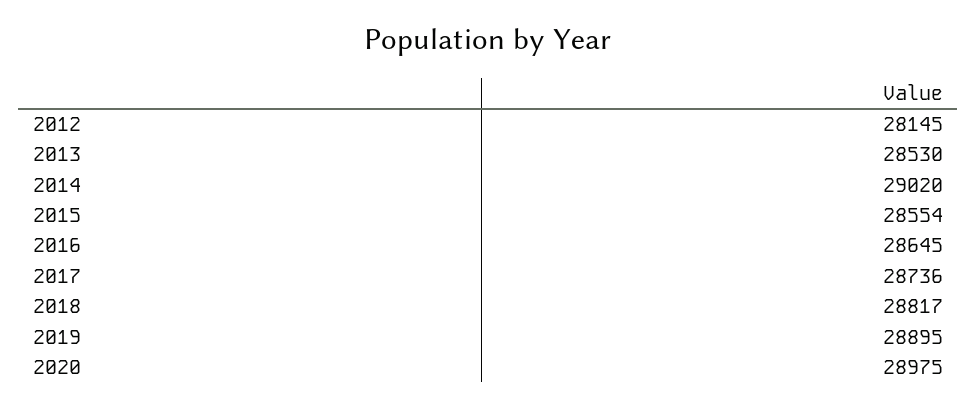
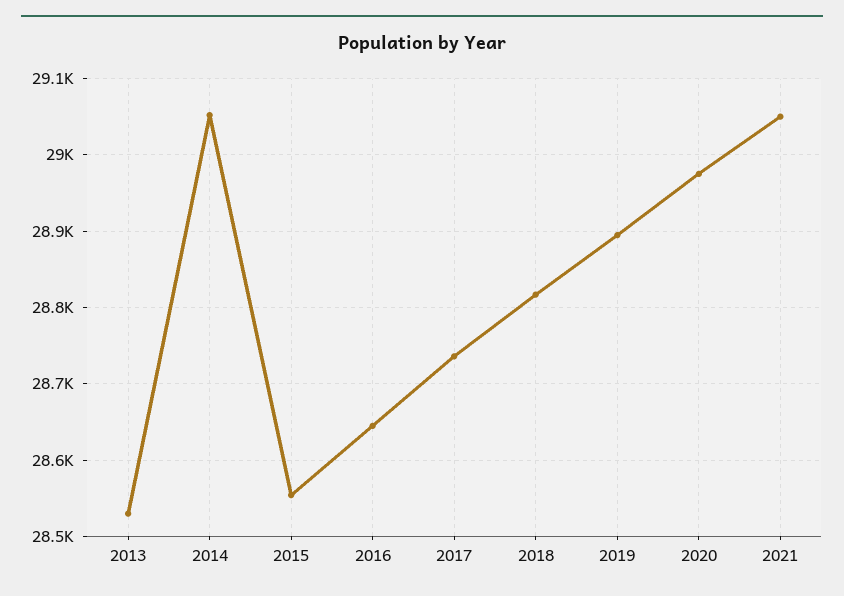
2012: 28145 -> none
2014: 29020 -> 29050
2021: none -> 29050

